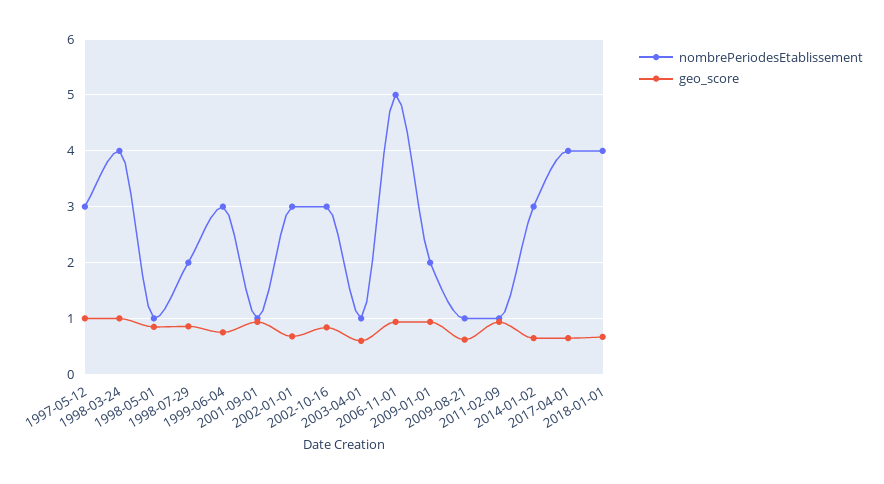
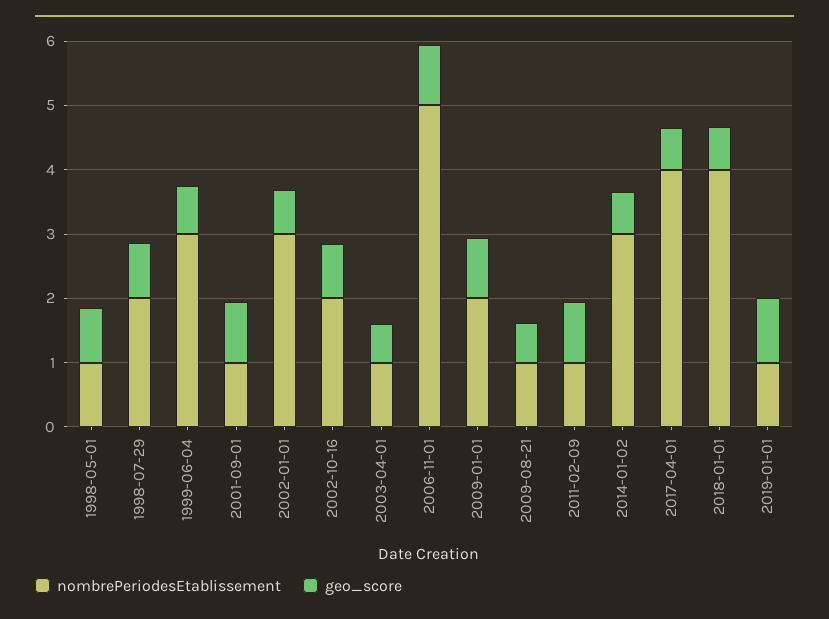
nombrePeriodesEtablissement, 1997-05-12: 3 -> none
geo_score, 1997-05-12: 1 -> none
nombrePeriodesEtablissement, 1998-03-24: 4 -> none
geo_score, 1998-03-24: 1 -> none
nombrePeriodesEtablissement, 2002-10-16: 3 -> 2
nombrePeriodesEtablissement, 2019-01-01: none -> 1
geo_score, 2019-01-01: none -> 1

